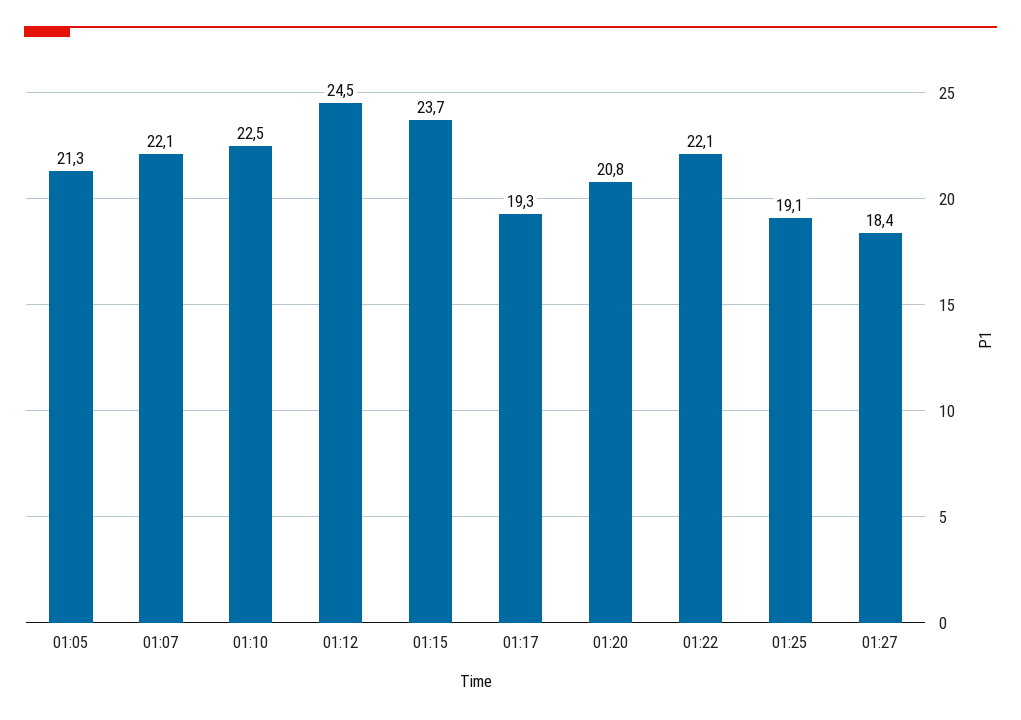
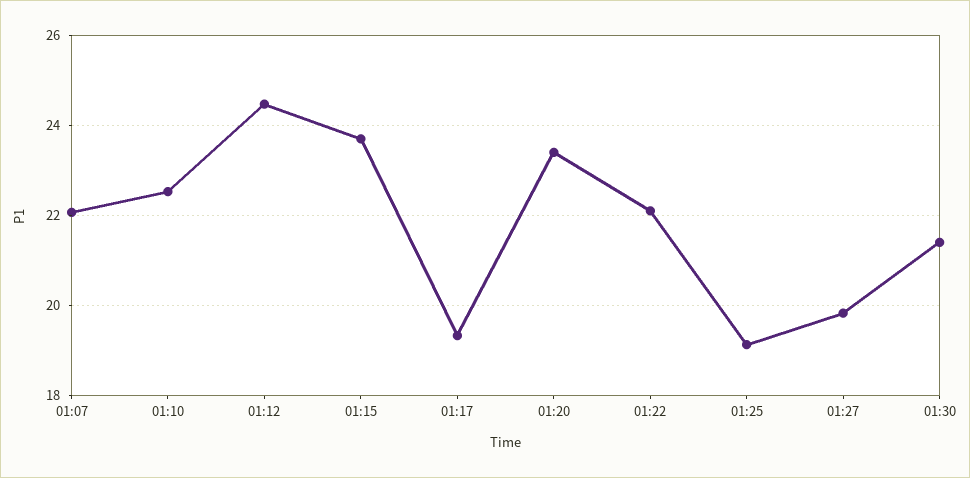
01:05: 21.3 -> none
01:20: 20.8 -> 23.4
01:27: 18.4 -> 19.8
01:30: none -> 21.4

